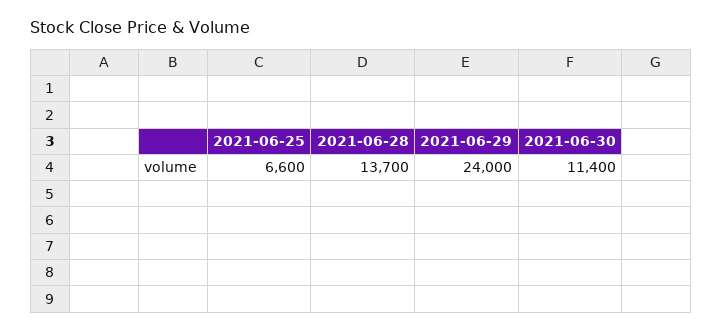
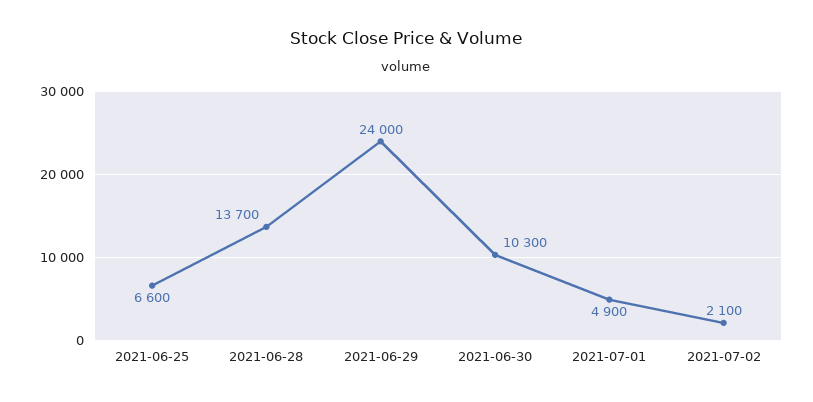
2021-06-30: 11400 -> 10300
2021-07-01: none -> 4900
2021-07-02: none -> 2100

